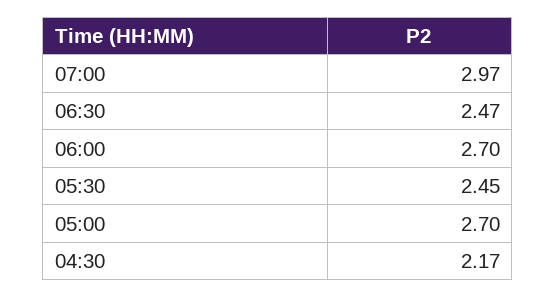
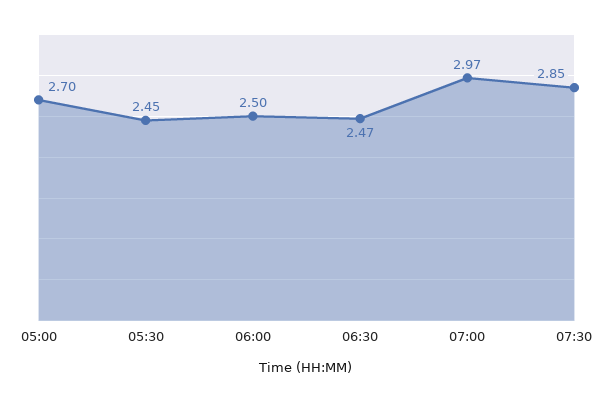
06:00: 2.7 -> 2.5
04:30: 2.17 -> none
07:30: none -> 2.85

